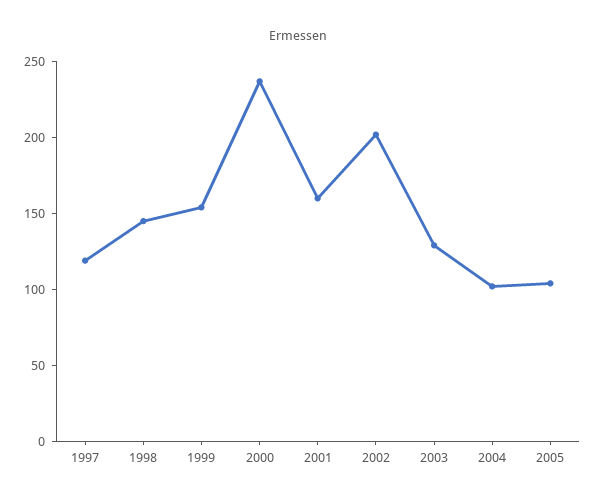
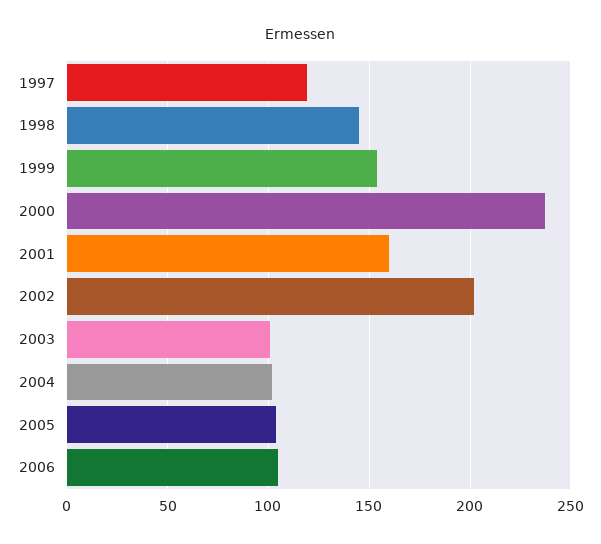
2003: 130 -> 100
2006: none -> 105

